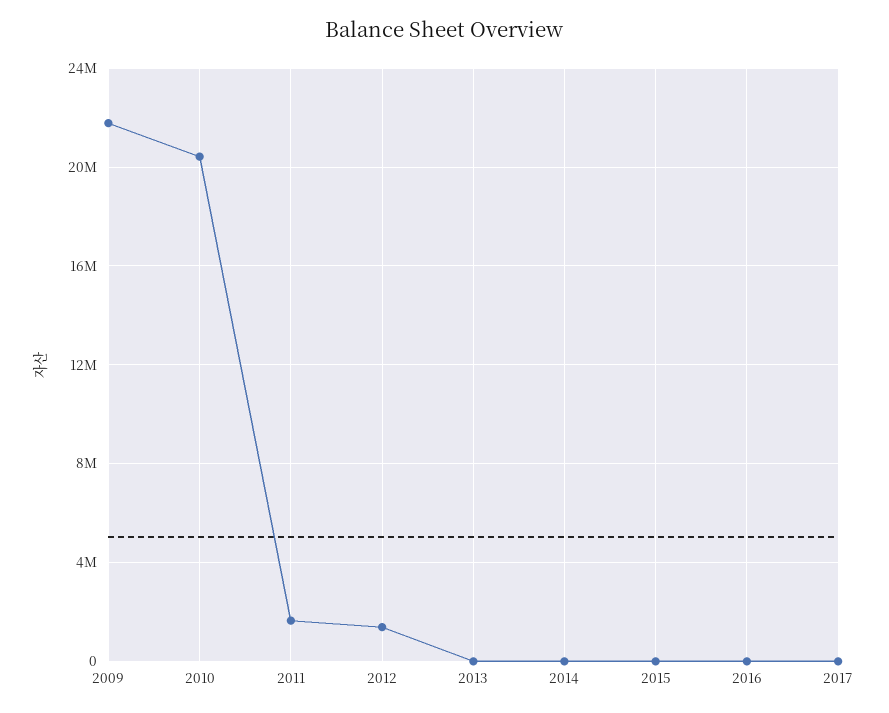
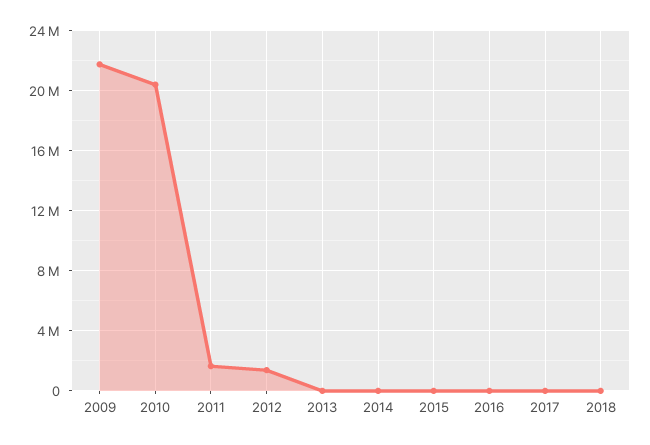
2018: none -> 0

